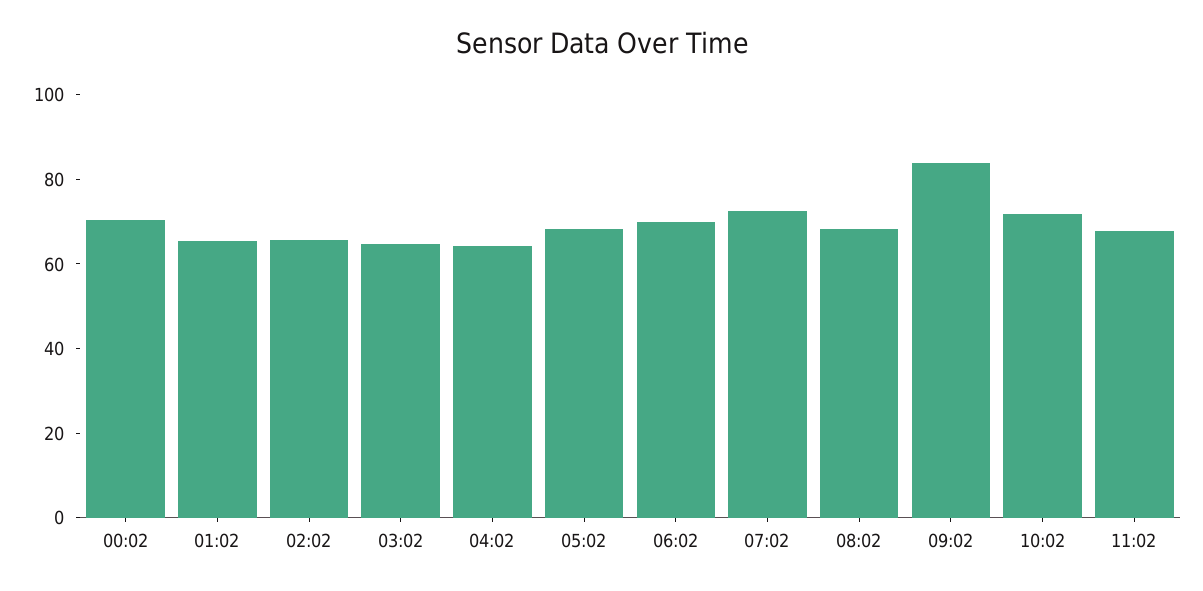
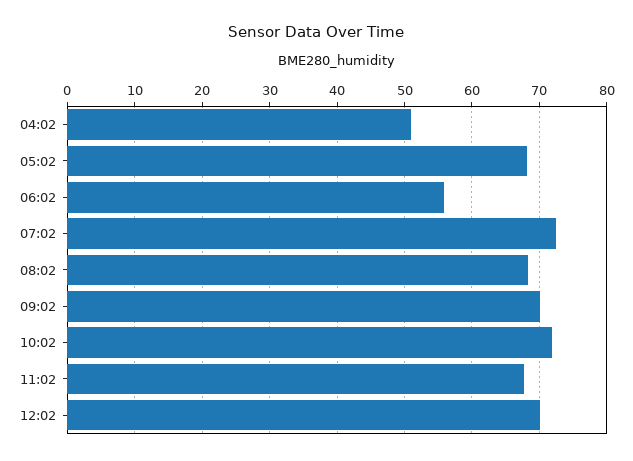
00:02: 70 -> none
01:02: 65 -> none
02:02: 65 -> none
03:02: 65 -> none
04:02: 65 -> 51
06:02: 70 -> 56
09:02: 85 -> 70
12:02: none -> 70

